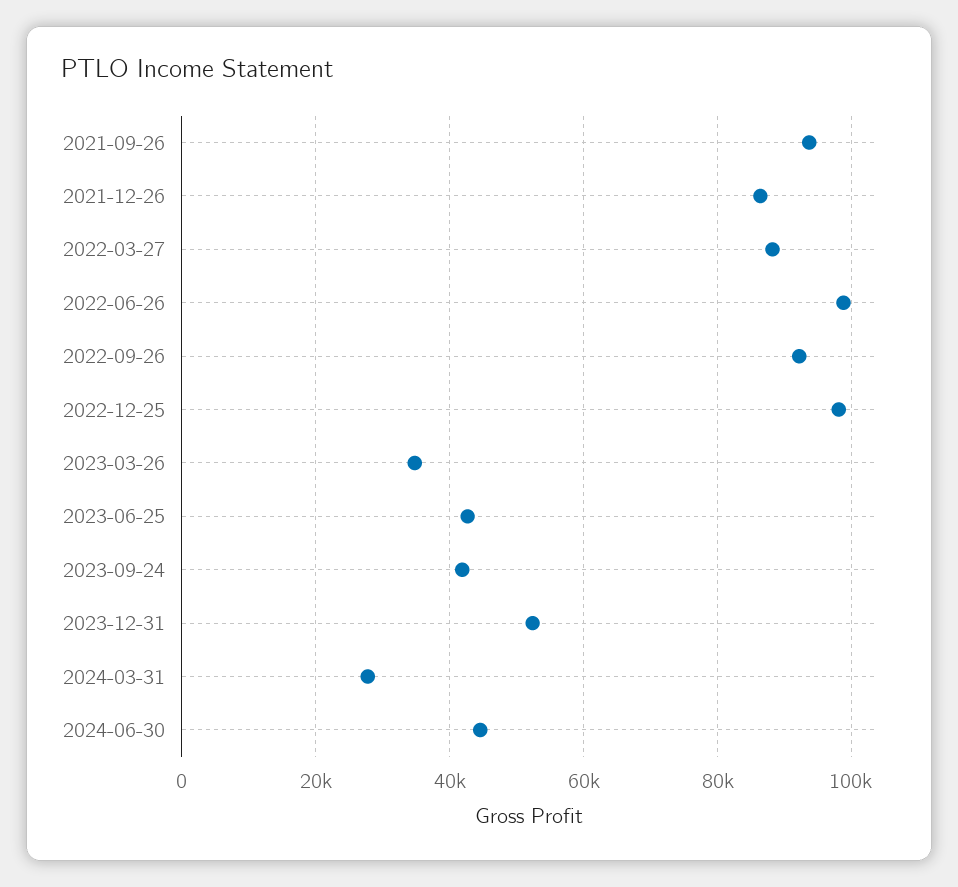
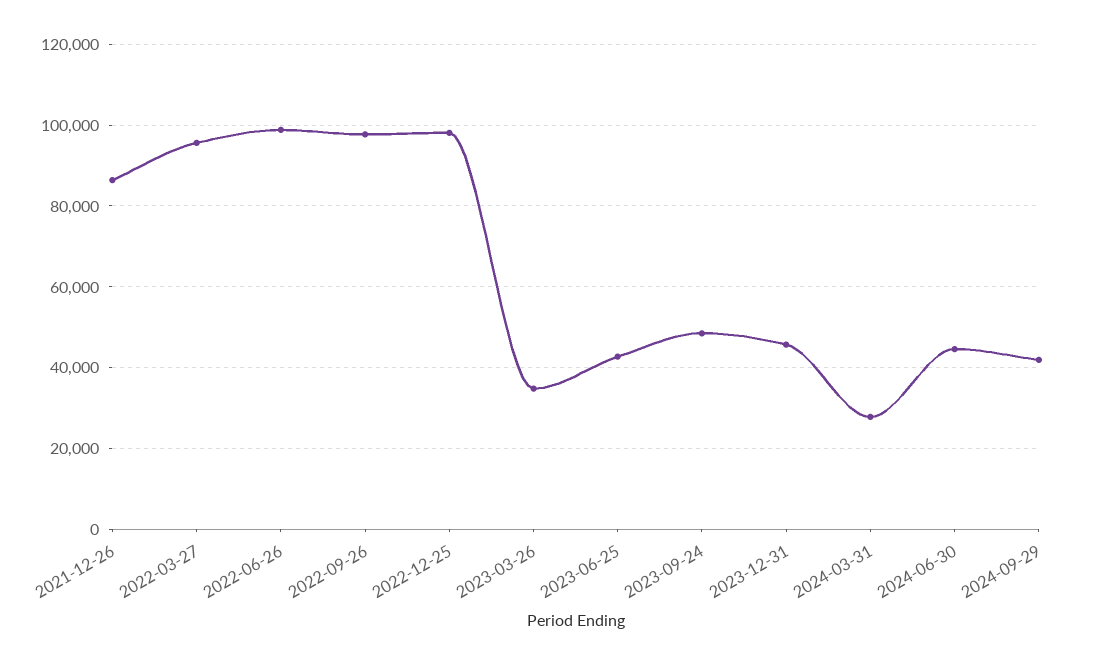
2021-09-26: 94000 -> none
2022-03-27: 88000 -> 96000
2022-09-26: 92000 -> 98000
2023-09-24: 42000 -> 48000
2023-12-31: 52000 -> 46000
2024-09-29: none -> 42000

